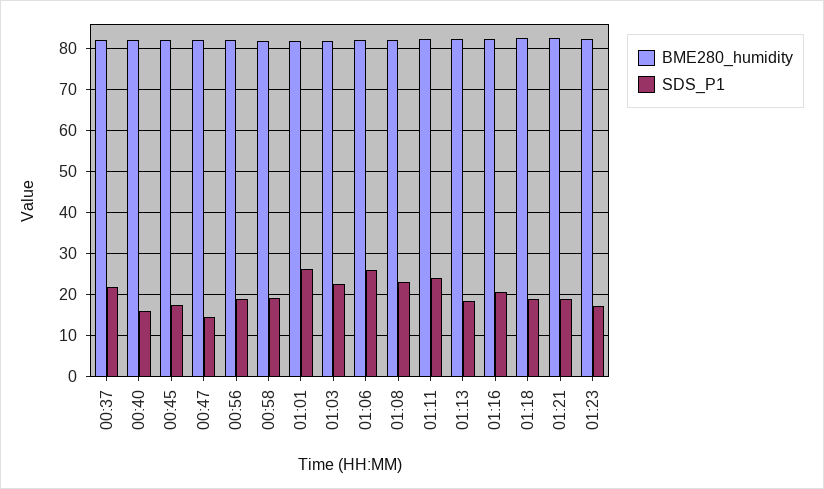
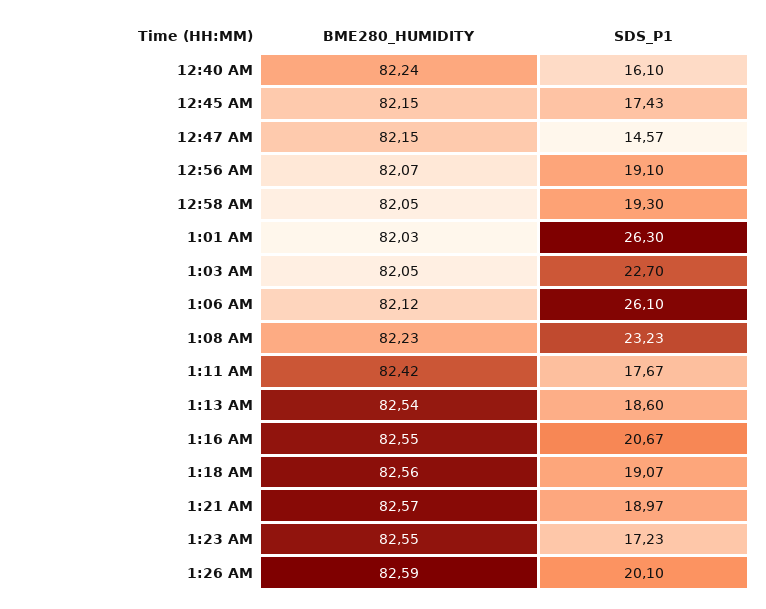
BME280_humidity, 00:37: 82 -> none
SDS_P1, 00:37: 22 -> none
SDS_P1, 01:11: 24 -> 17.67
BME280_humidity, 1:26 AM: none -> 82.59
SDS_P1, 1:26 AM: none -> 20.1

